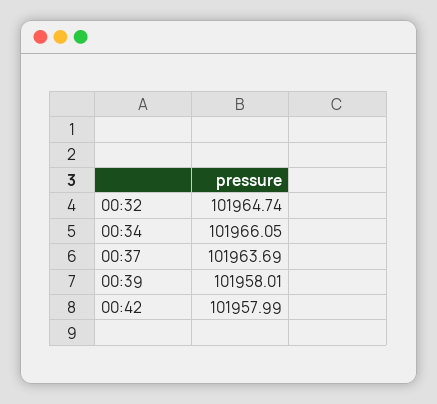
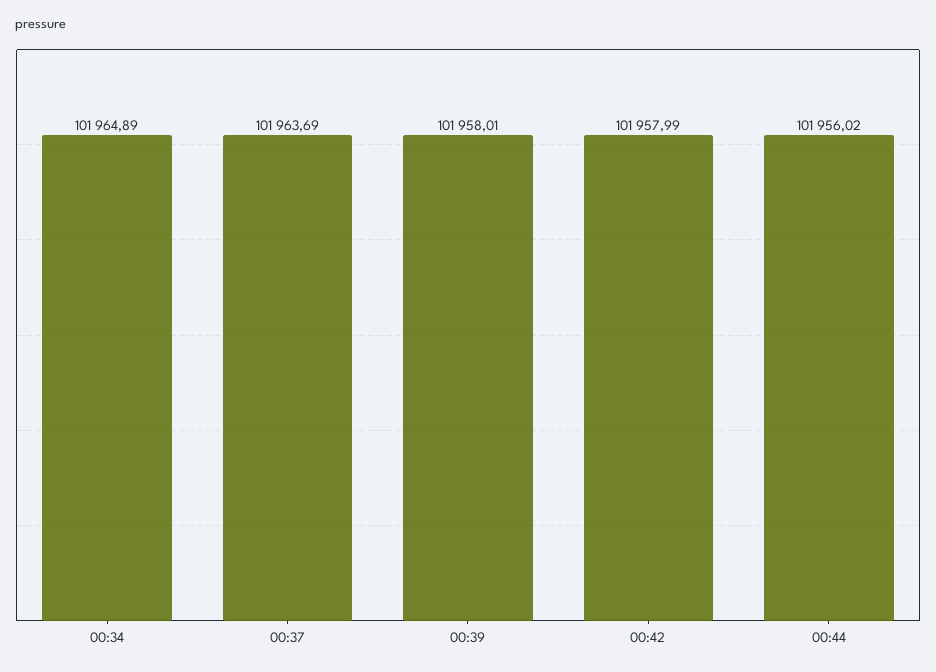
00:32: 101964.74 -> none
00:34: 101966.05 -> 101964.89
00:44: none -> 101956.02

